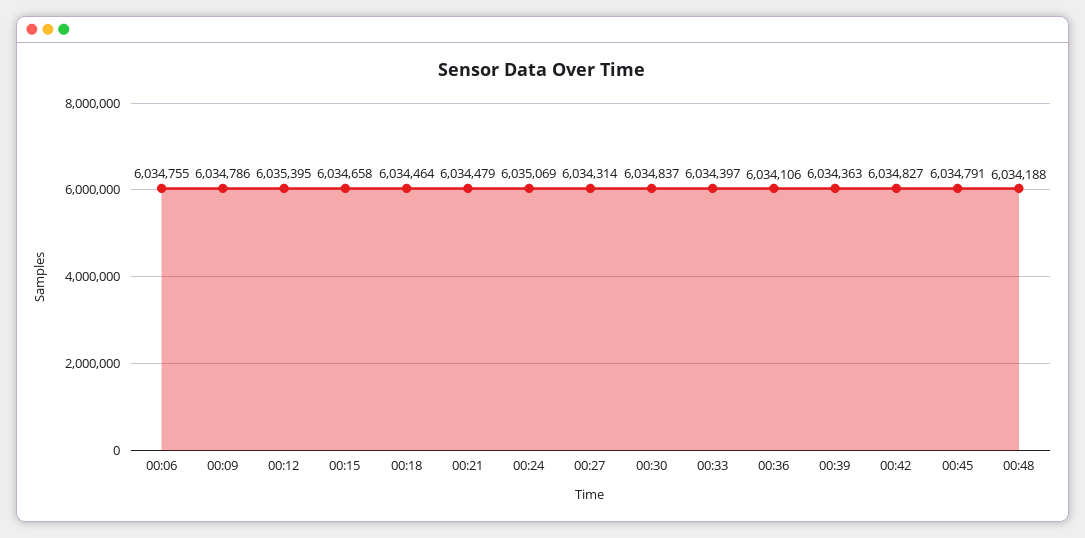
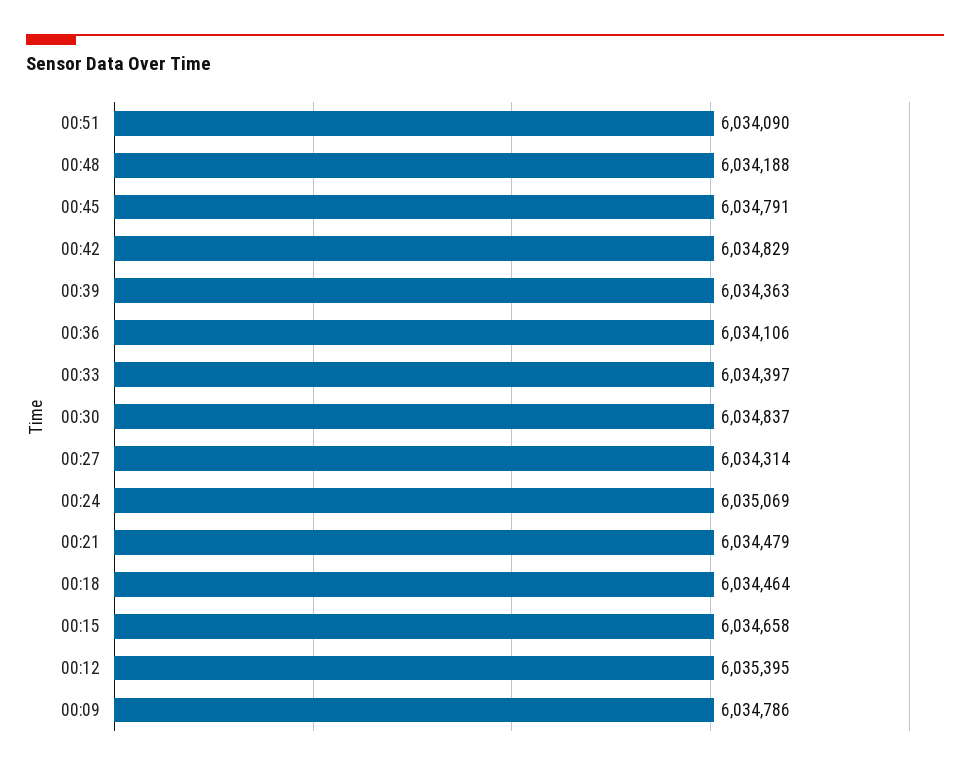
00:06: 6034755 -> none
00:42: 6034827 -> 6034829
00:51: none -> 6034090

